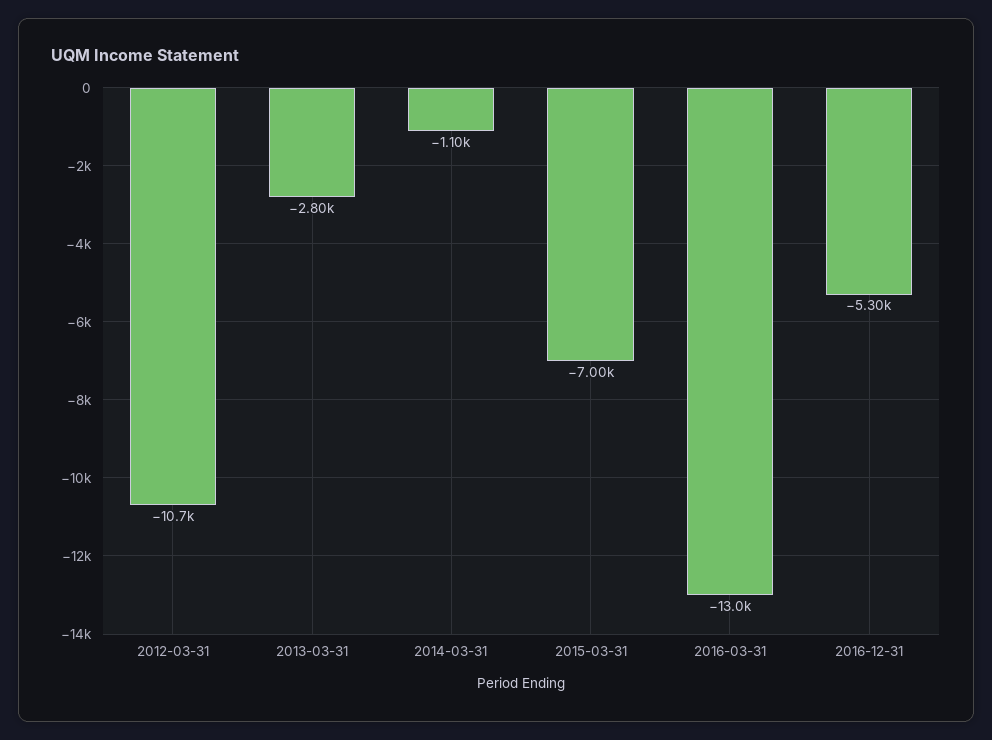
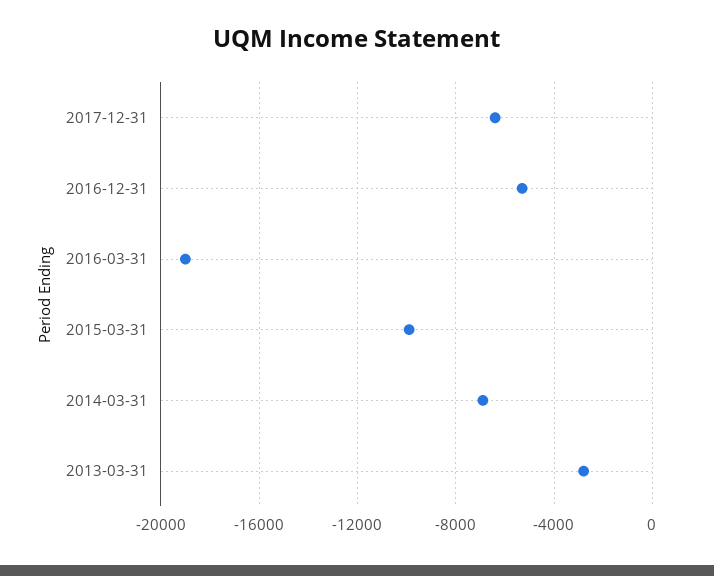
2012-03-31: -10700 -> none
2014-03-31: -1100 -> -7000
2015-03-31: -7000 -> -10000
2016-03-31: -13000 -> -19000
2017-12-31: none -> -6500

